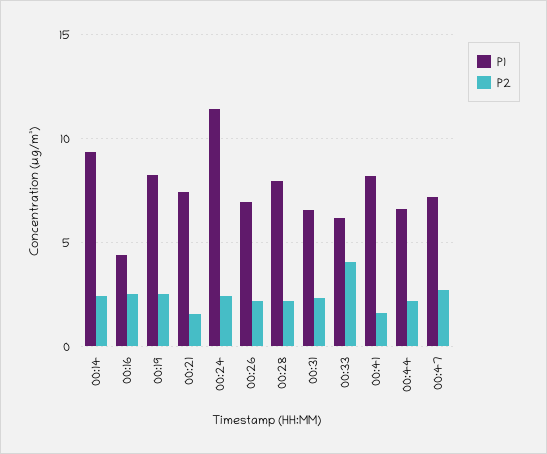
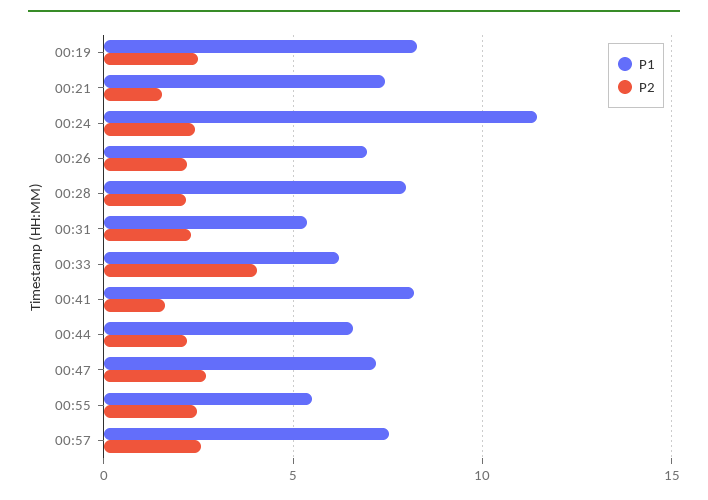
P1, 00:14: 9.5 -> none
P2, 00:14: 2.5 -> none
P1, 00:16: 4.5 -> none
P2, 00:16: 2.5 -> none
P1, 00:31: 6.5 -> 5.5
P1, 00:55: none -> 5.5
P2, 00:55: none -> 2.5
P1, 00:57: none -> 7.5
P2, 00:57: none -> 2.5

